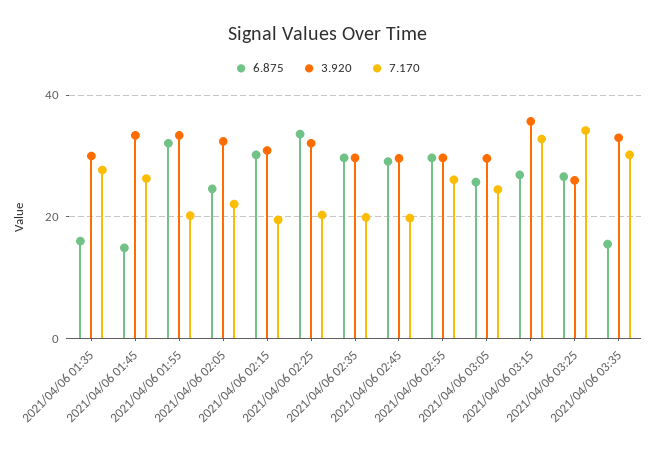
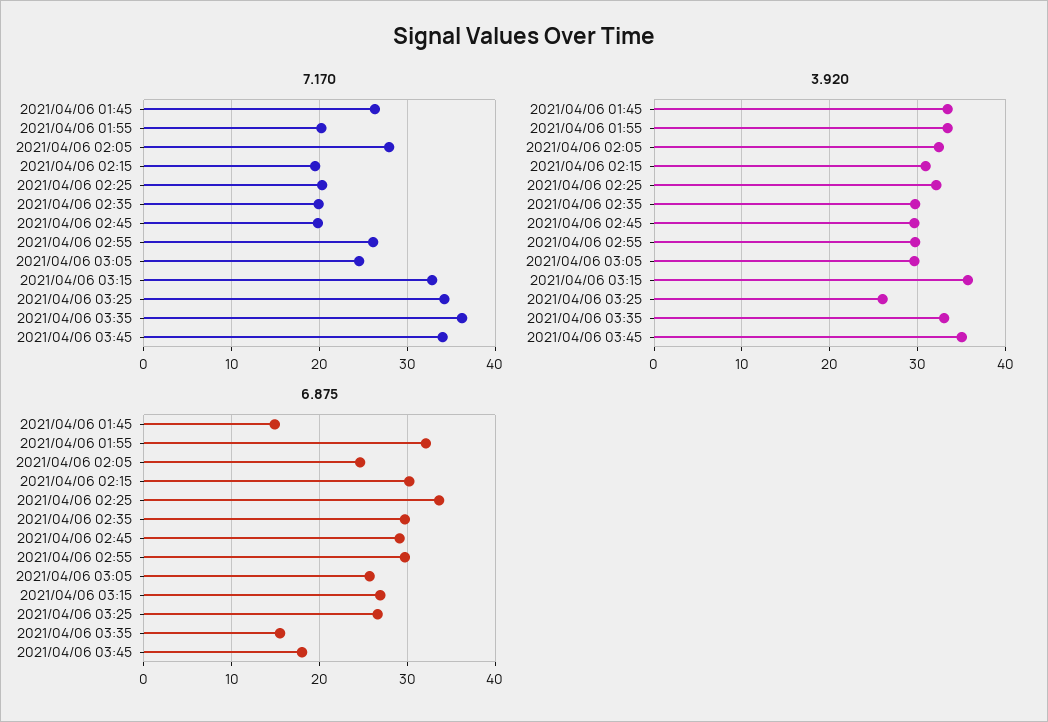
6.875, 2021/04/06 01:35: 16 -> none
3.920, 2021/04/06 01:35: 30 -> none
7.170, 2021/04/06 01:35: 28 -> none
7.170, 2021/04/06 02:05: 22 -> 28
7.170, 2021/04/06 03:35: 30 -> 36
7.170, 2021/04/06 03:45: none -> 34
3.920, 2021/04/06 03:45: none -> 35
6.875, 2021/04/06 03:45: none -> 18

